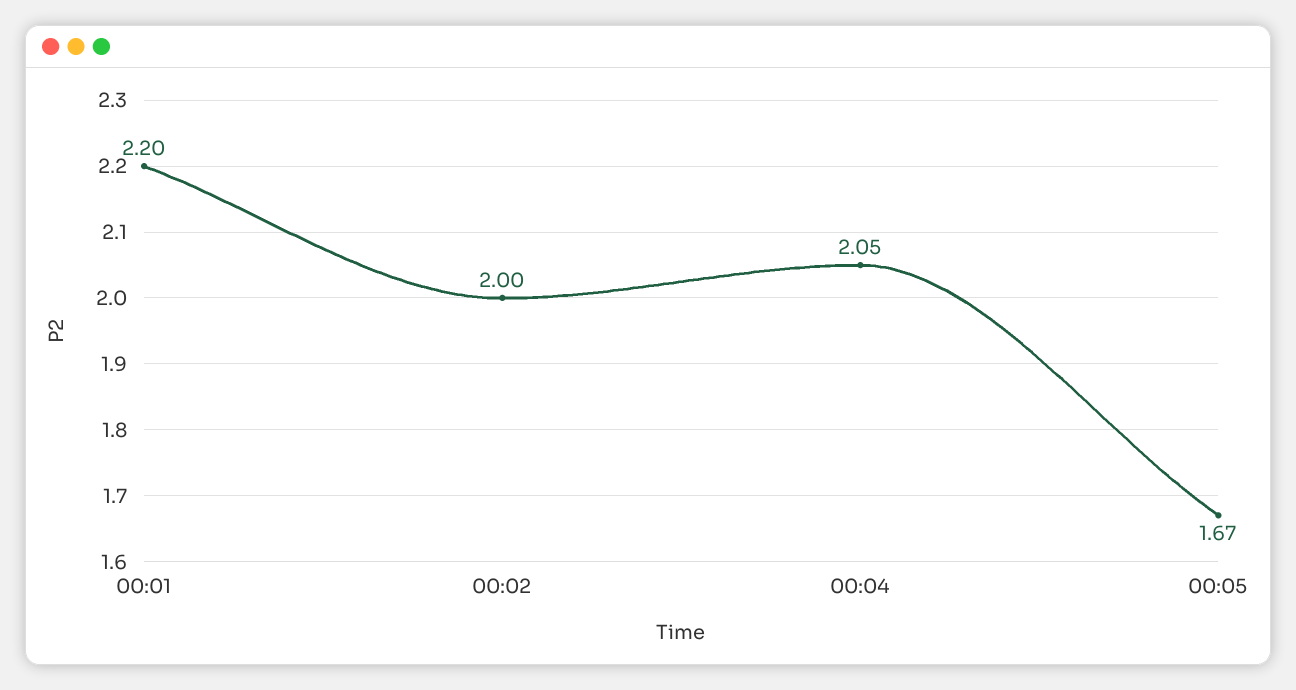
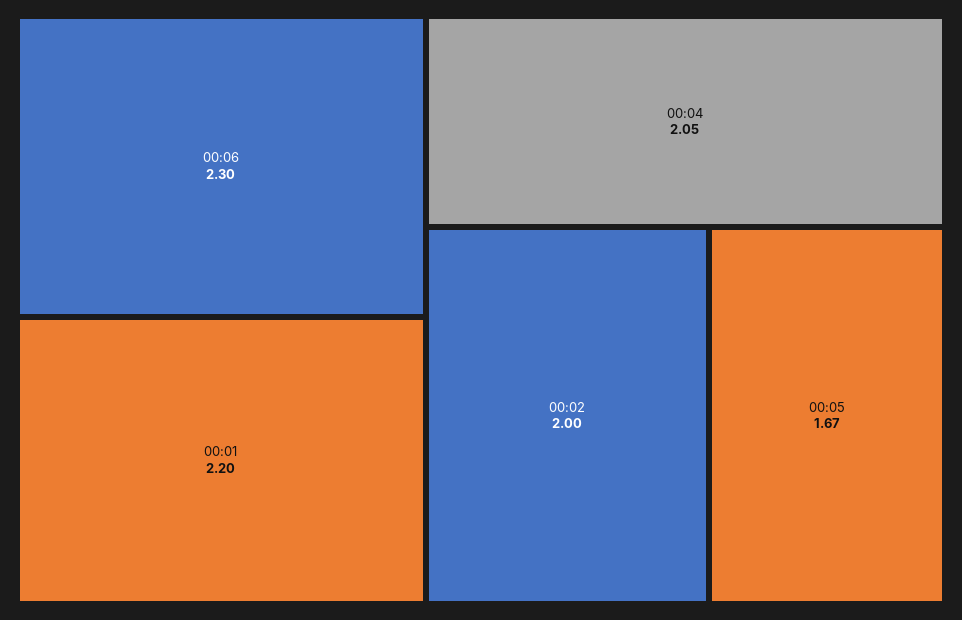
00:06: none -> 2.3

